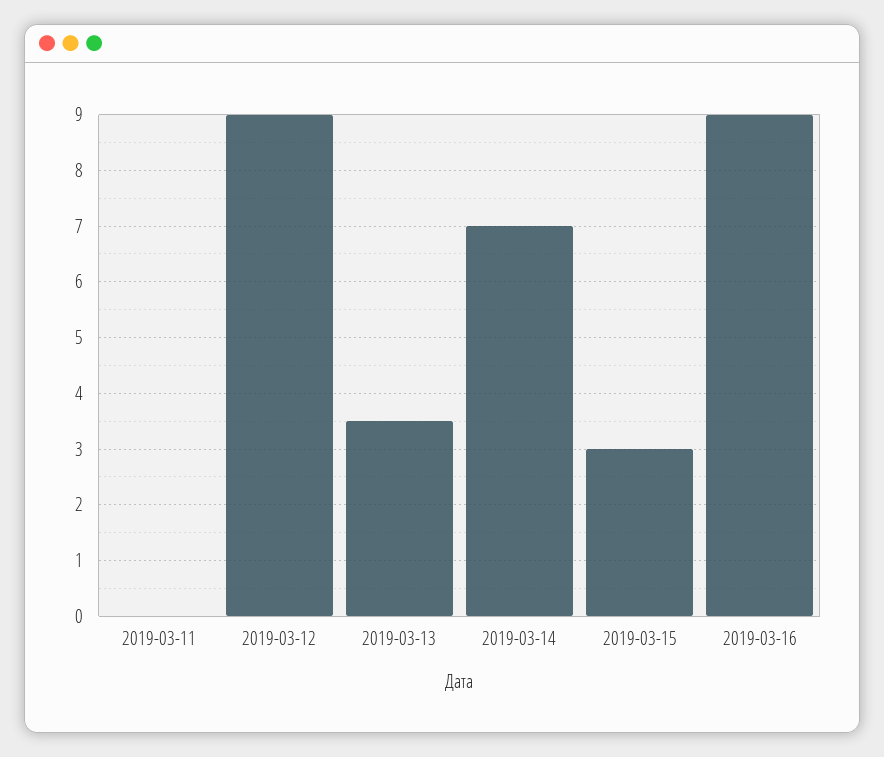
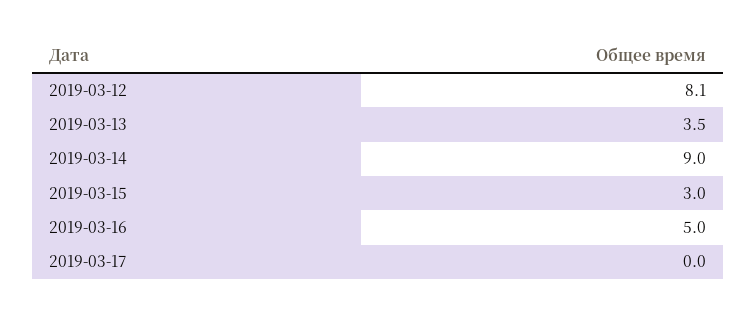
2019-03-11: 0 -> none
2019-03-12: 9 -> 8.1
2019-03-14: 7 -> 9
2019-03-16: 9 -> 5
2019-03-17: none -> 0

